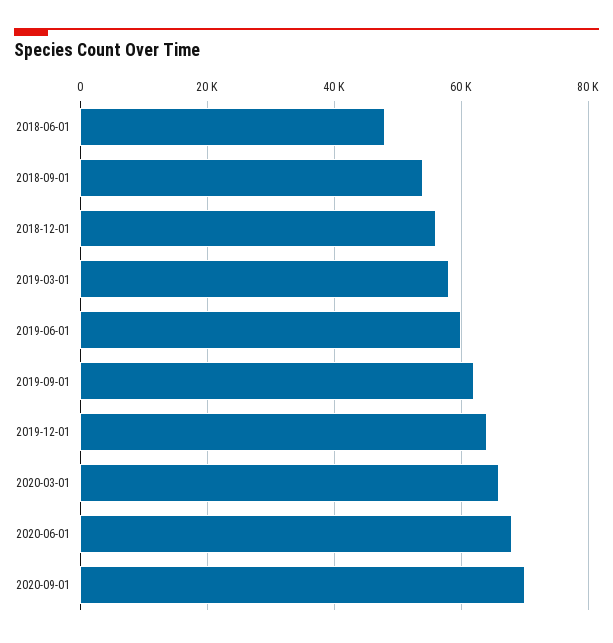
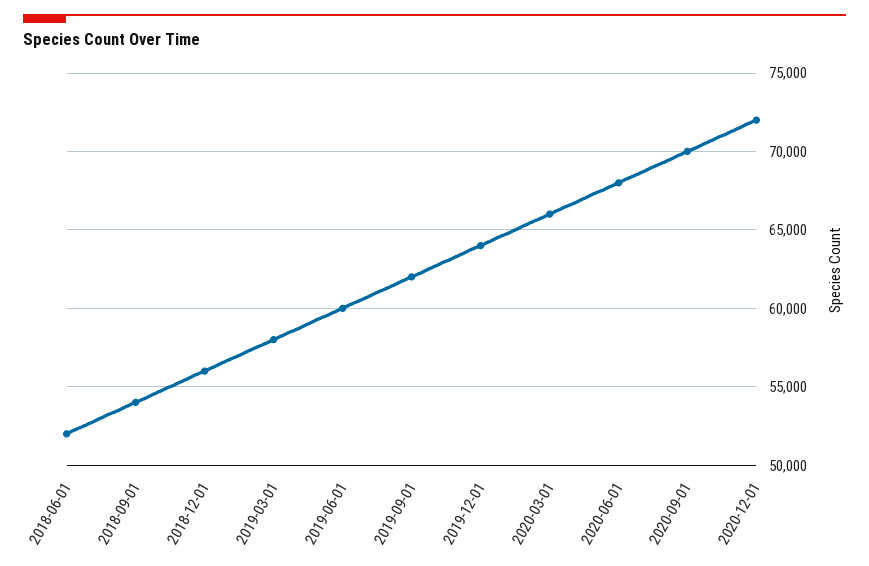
2018-06-01: 48000 -> 52000
2020-12-01: none -> 72000

